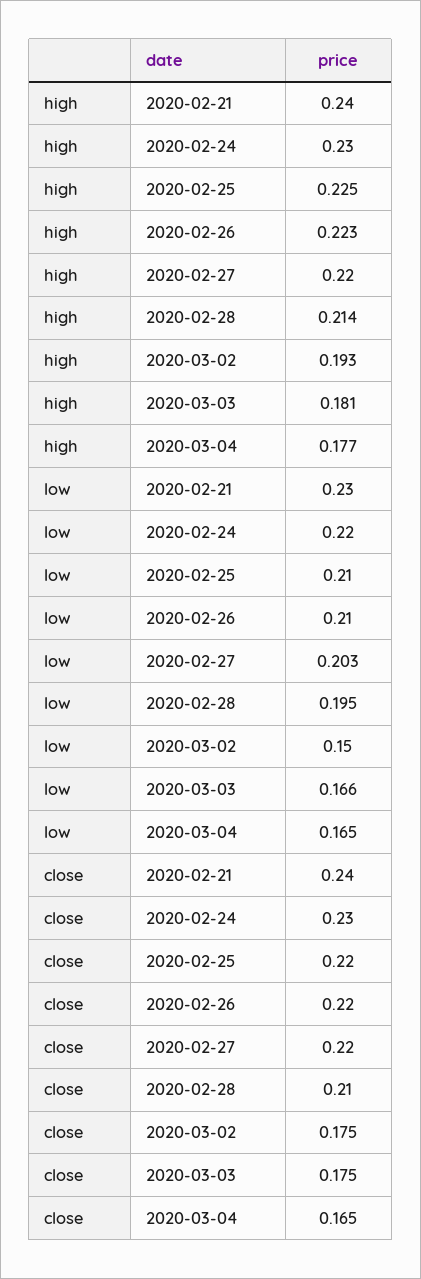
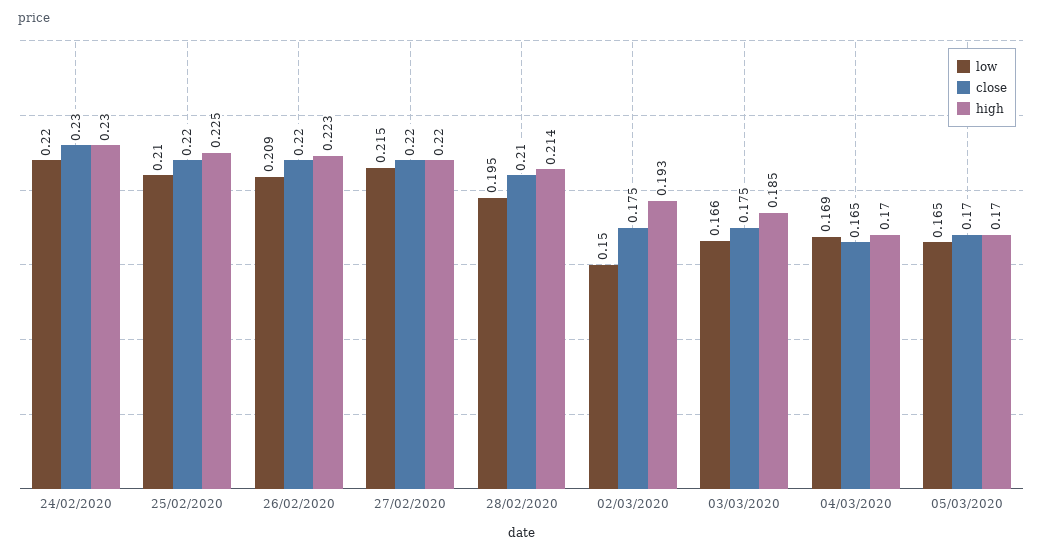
high, 2020-02-21: 0.24 -> none
high, 2020-03-03: 0.181 -> 0.185
high, 2020-03-04: 0.177 -> 0.17
low, 2020-02-21: 0.23 -> none
low, 2020-02-26: 0.21 -> 0.209
low, 2020-02-27: 0.203 -> 0.215
low, 2020-03-04: 0.165 -> 0.169
close, 2020-02-21: 0.24 -> none
low, 05/03/2020: none -> 0.165
close, 05/03/2020: none -> 0.17
high, 05/03/2020: none -> 0.17

